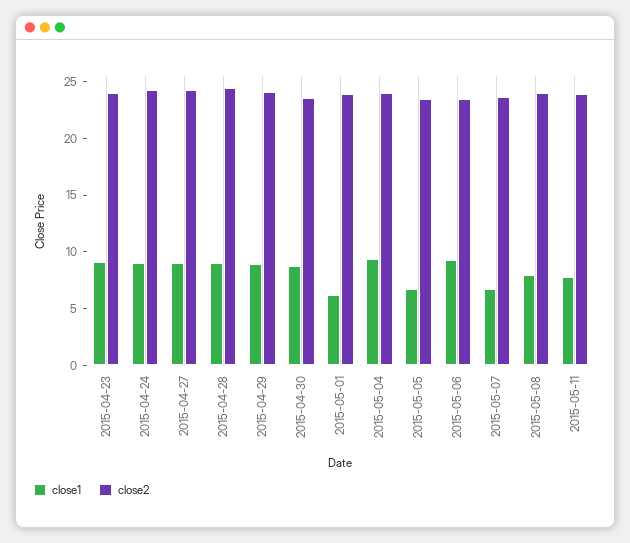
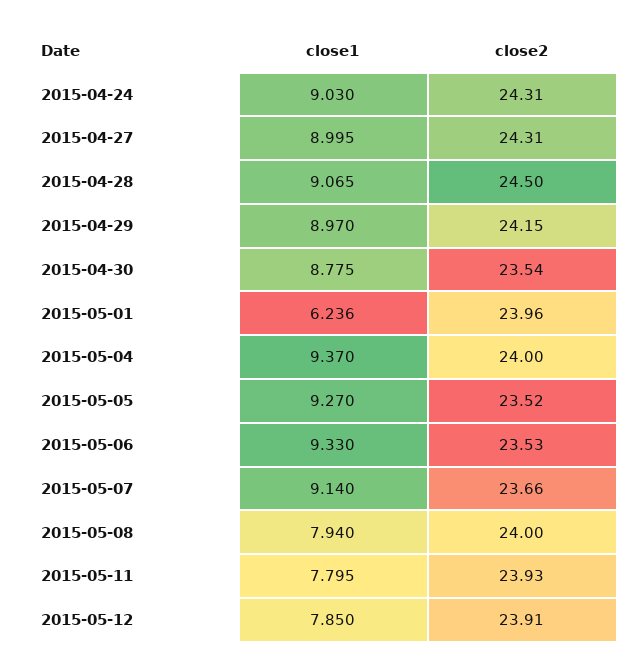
close1, 2015-04-23: 9 -> none
close2, 2015-04-23: 24 -> none
close1, 2015-05-05: 7 -> 9.27
close1, 2015-05-07: 7 -> 9.14
close1, 2015-05-12: none -> 7.85
close2, 2015-05-12: none -> 23.91

